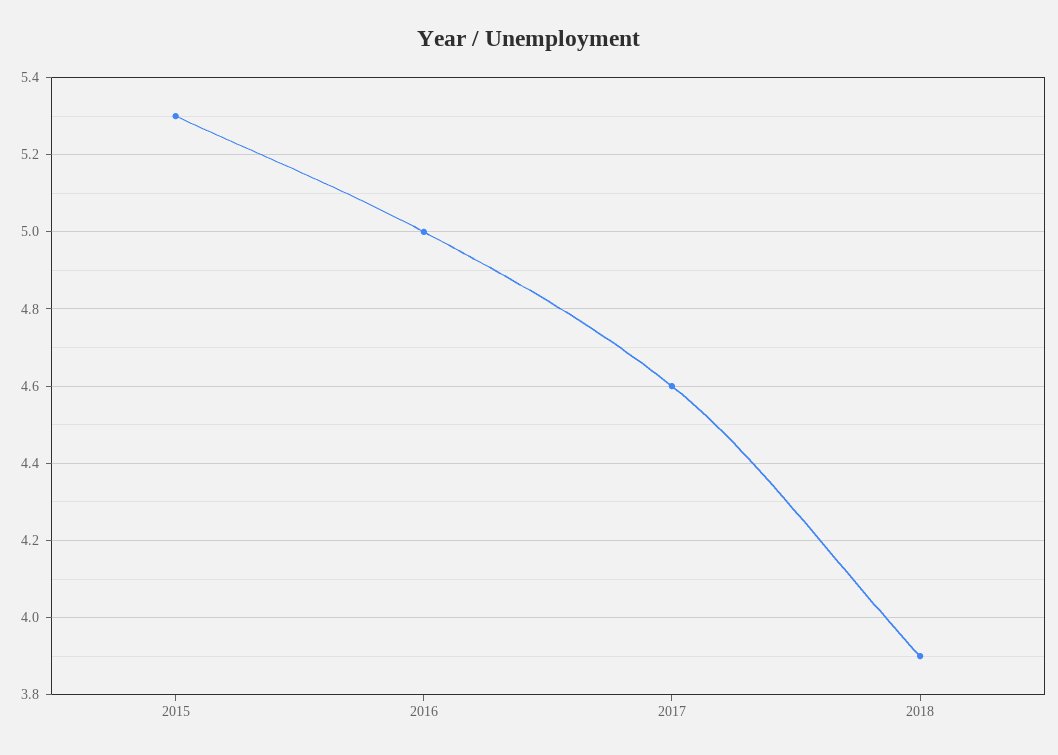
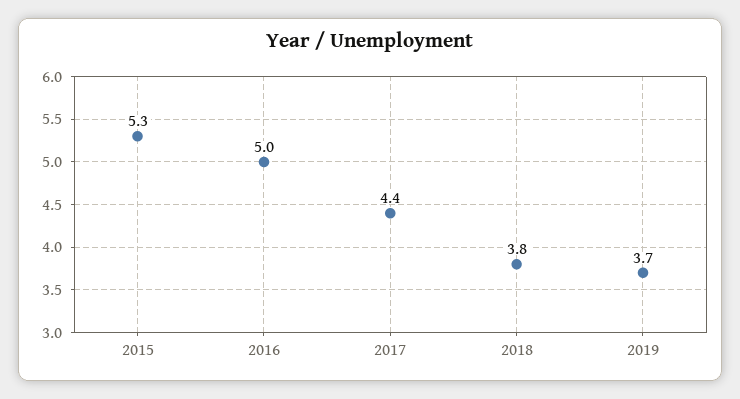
2017: 4.6 -> 4.4
2018: 3.9 -> 3.8
2019: none -> 3.7

